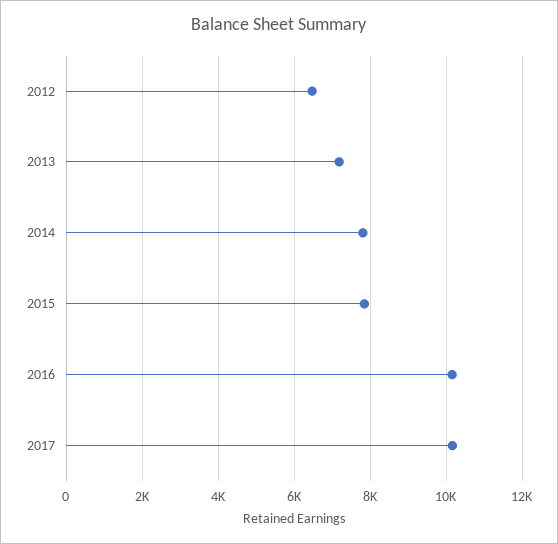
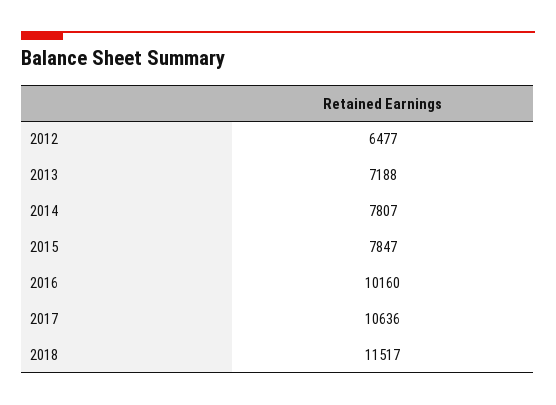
2017: 10200 -> 10636
2018: none -> 11517

